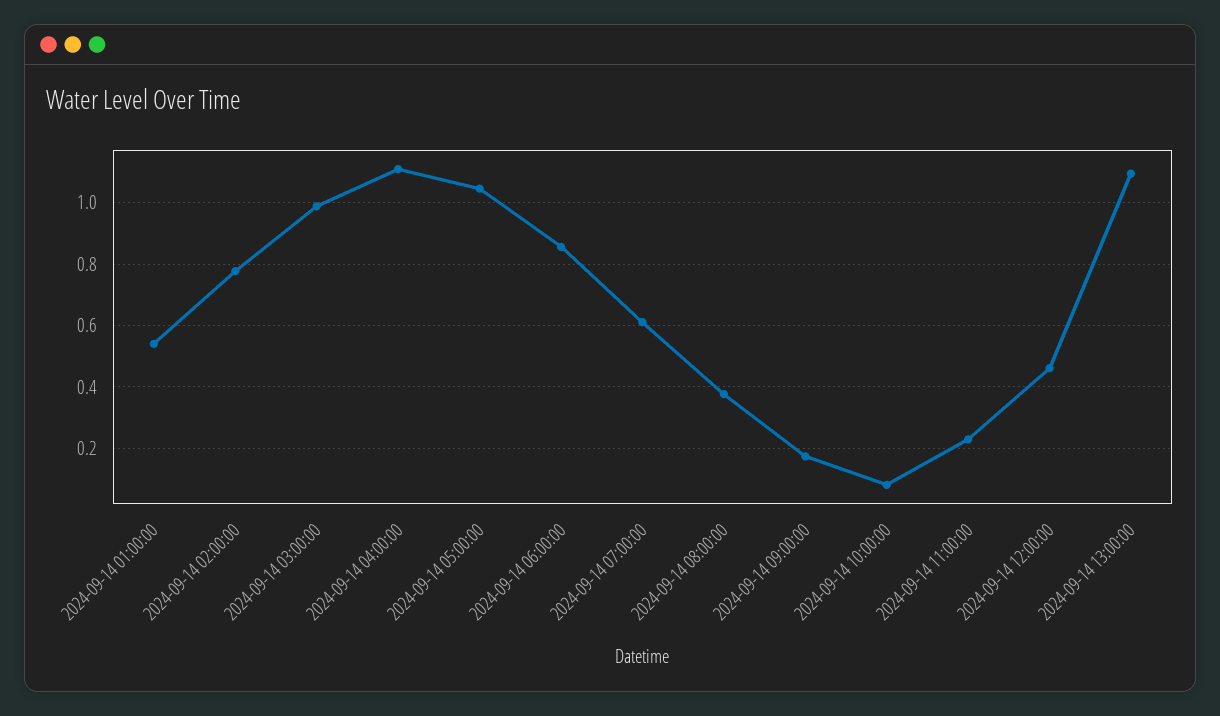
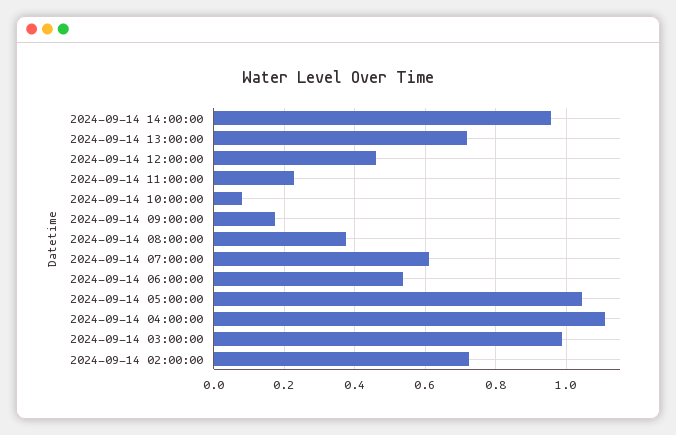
2024-09-14 01:00:00: 0.54 -> none
2024-09-14 02:00:00: 0.78 -> 0.72
2024-09-14 06:00:00: 0.86 -> 0.54
2024-09-14 13:00:00: 1.1 -> 0.72
2024-09-14 14:00:00: none -> 0.96

